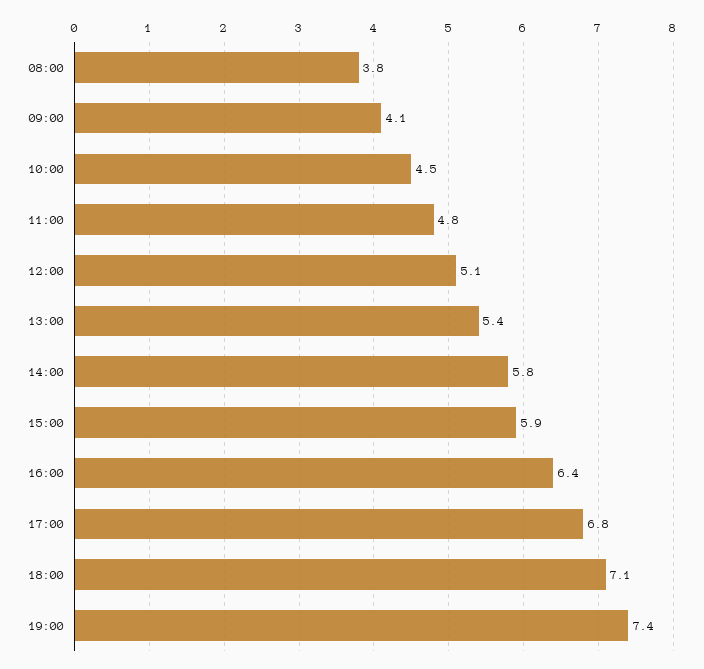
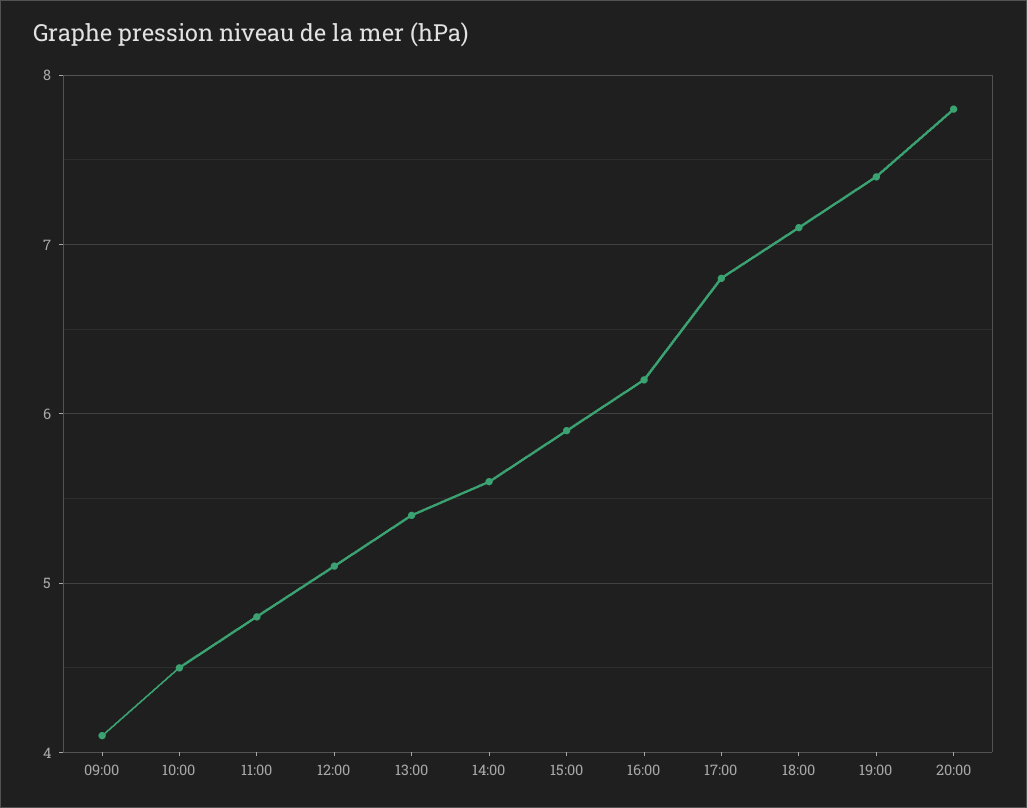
08:00: 3.8 -> none
14:00: 5.8 -> 5.6
16:00: 6.4 -> 6.2
20:00: none -> 7.8

